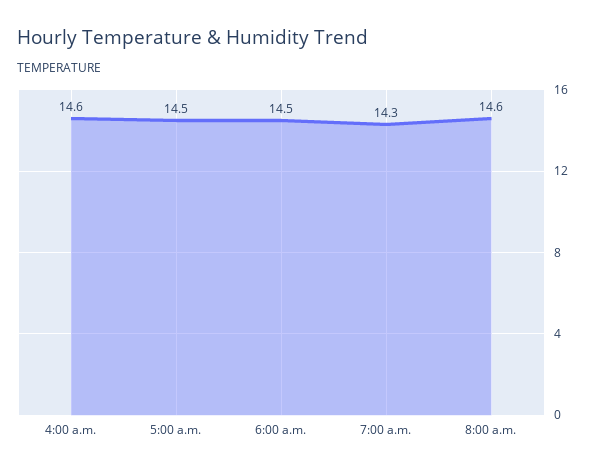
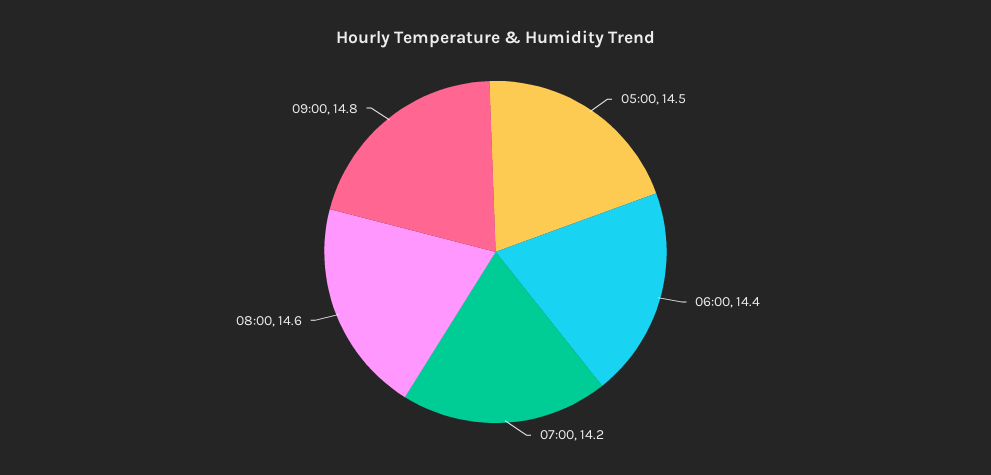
4:00 a.m.: 14.6 -> none
6:00 a.m.: 14.5 -> 14.4
7:00 a.m.: 14.3 -> 14.2
09:00: none -> 14.8

